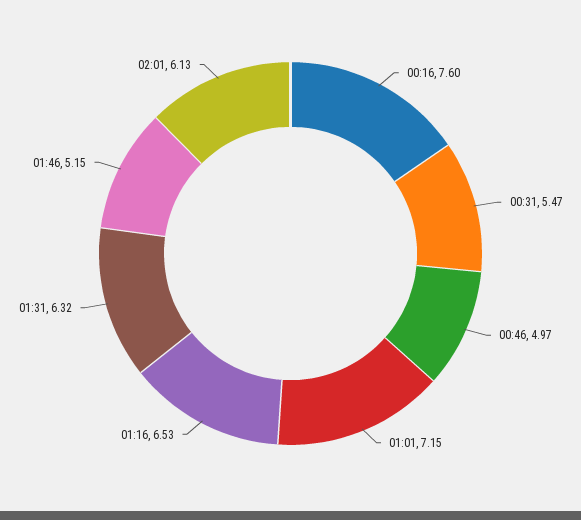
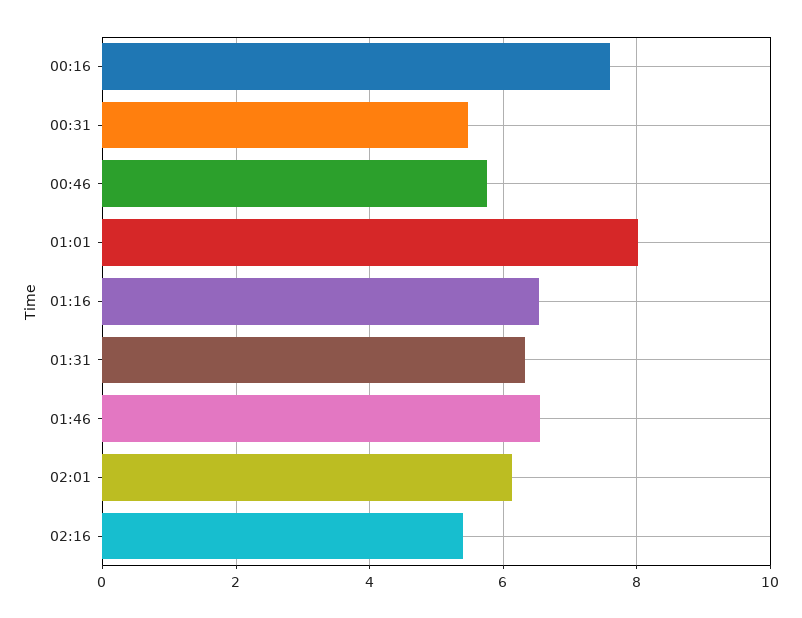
00:46: 4.97 -> 5.8
01:01: 7.15 -> 8
01:46: 5.15 -> 6.6
02:16: none -> 5.4

